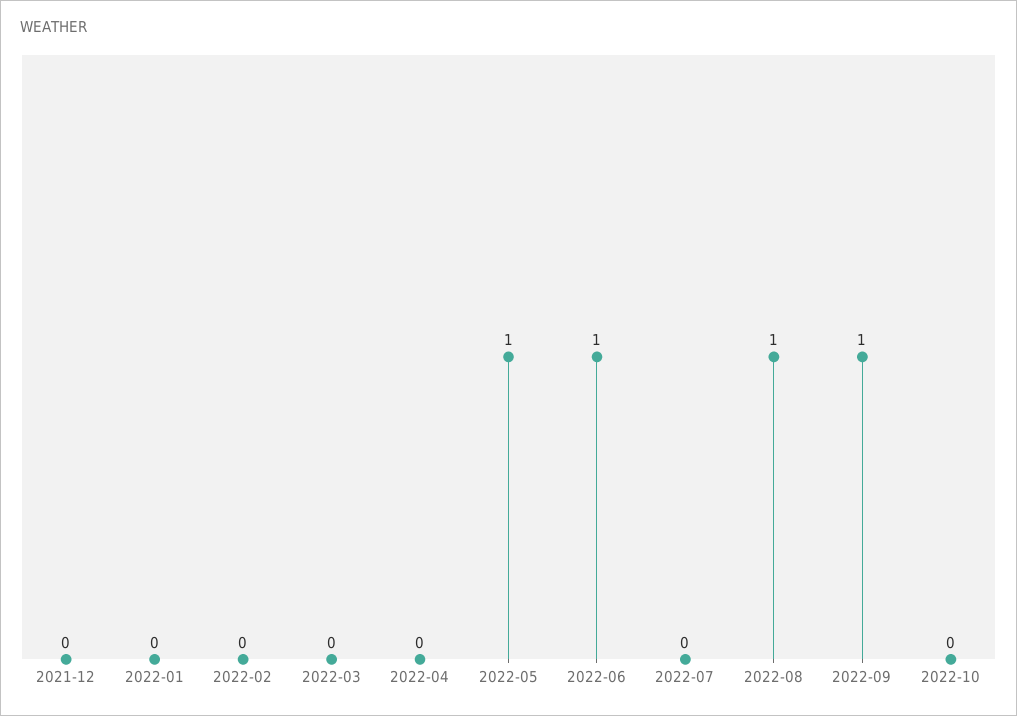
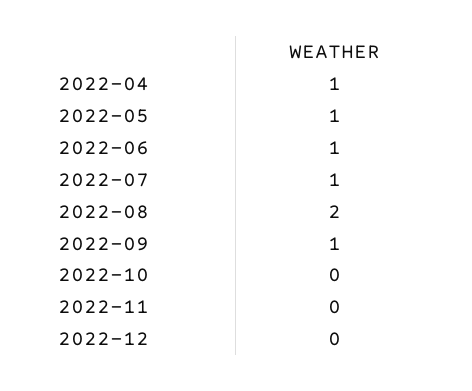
2021-12: 0 -> none
2022-01: 0 -> none
2022-02: 0 -> none
2022-03: 0 -> none
2022-04: 0 -> 1
2022-07: 0 -> 1
2022-08: 1 -> 2
2022-11: none -> 0
2022-12: none -> 0

